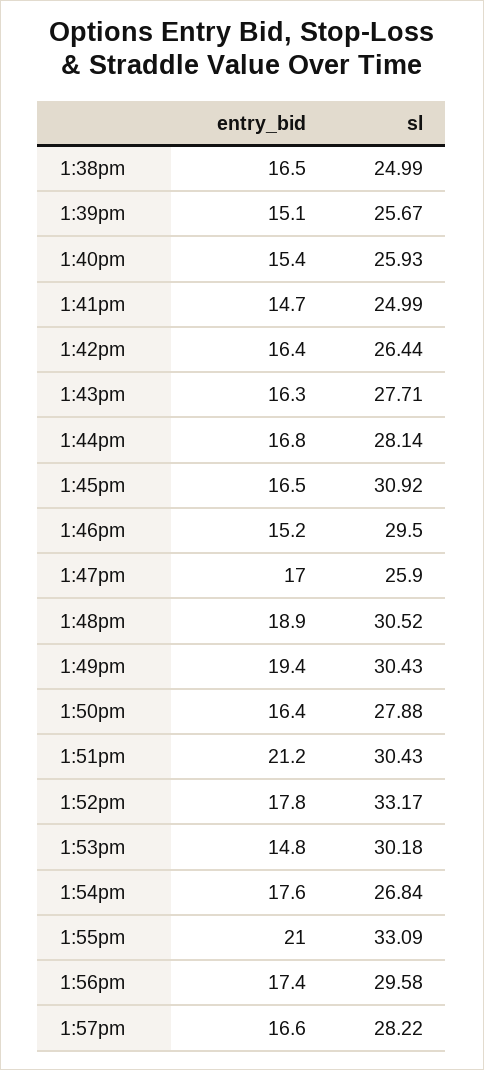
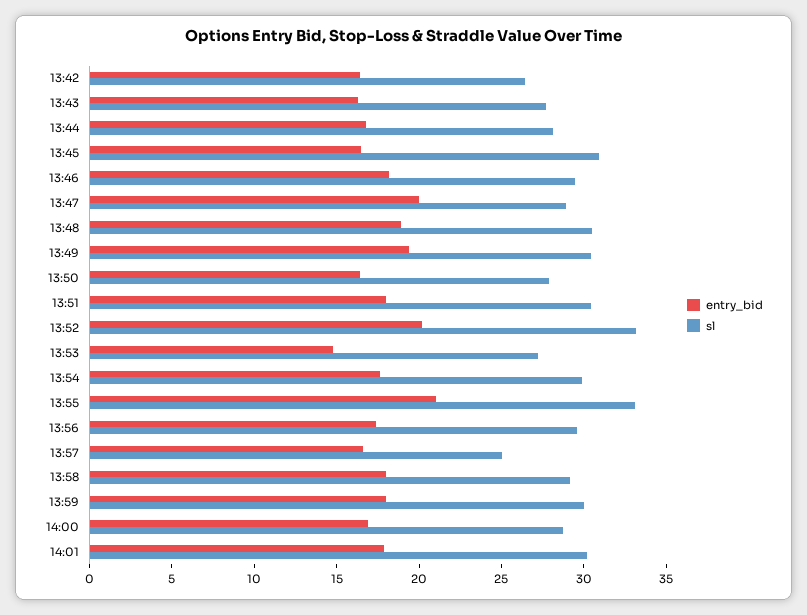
entry_bid, 1:38pm: 16.5 -> none
sl, 1:38pm: 24.99 -> none
entry_bid, 1:39pm: 15.1 -> none
sl, 1:39pm: 25.67 -> none
entry_bid, 1:40pm: 15.4 -> none
sl, 1:40pm: 25.93 -> none
entry_bid, 1:41pm: 14.7 -> none
sl, 1:41pm: 24.99 -> none
entry_bid, 1:46pm: 15.2 -> 18
entry_bid, 1:47pm: 17 -> 20
sl, 1:47pm: 25.9 -> 29
entry_bid, 1:51pm: 21.2 -> 18
entry_bid, 1:52pm: 17.8 -> 20
sl, 1:53pm: 30.18 -> 27
sl, 1:54pm: 26.84 -> 30
sl, 1:57pm: 28.22 -> 25
entry_bid, 13:58: none -> 18
sl, 13:58: none -> 29
entry_bid, 13:59: none -> 18
sl, 13:59: none -> 30
entry_bid, 14:00: none -> 17
sl, 14:00: none -> 29
entry_bid, 14:01: none -> 18
sl, 14:01: none -> 30

